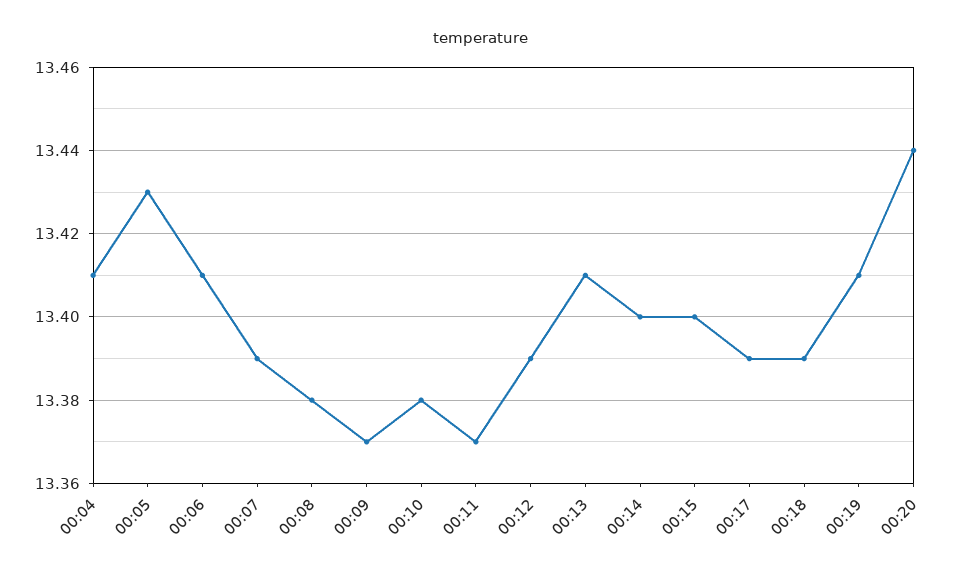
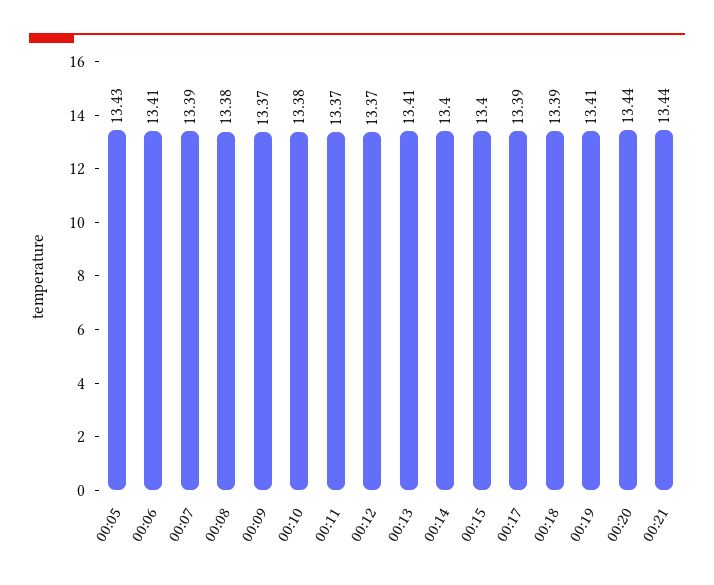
00:04: 13.41 -> none
00:12: 13.39 -> 13.37
00:21: none -> 13.44

